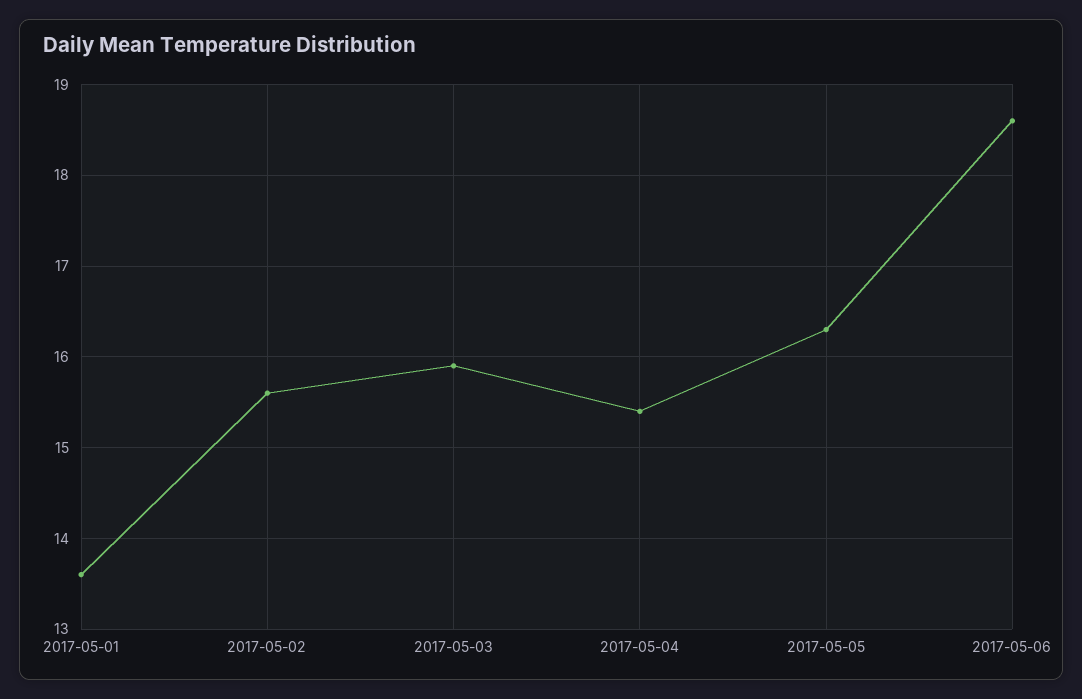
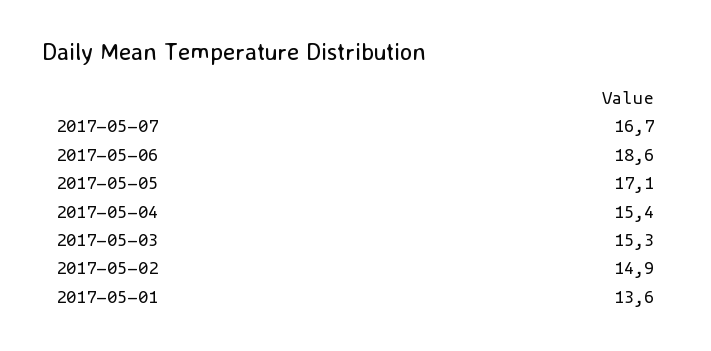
2017-05-02: 15.6 -> 14.9
2017-05-03: 15.9 -> 15.3
2017-05-05: 16.3 -> 17.1
2017-05-07: none -> 16.7

